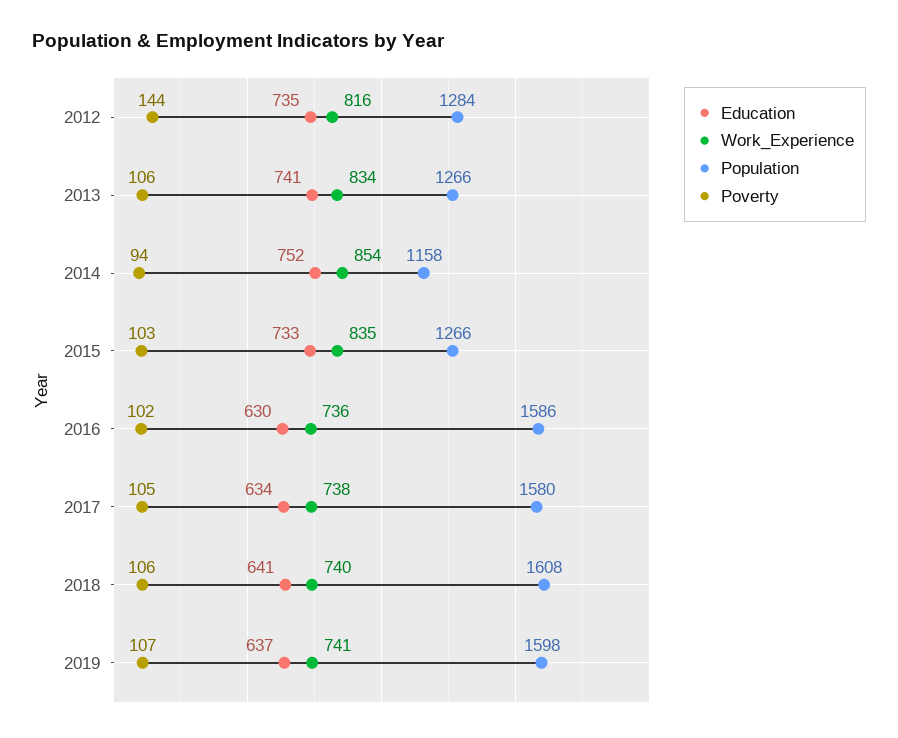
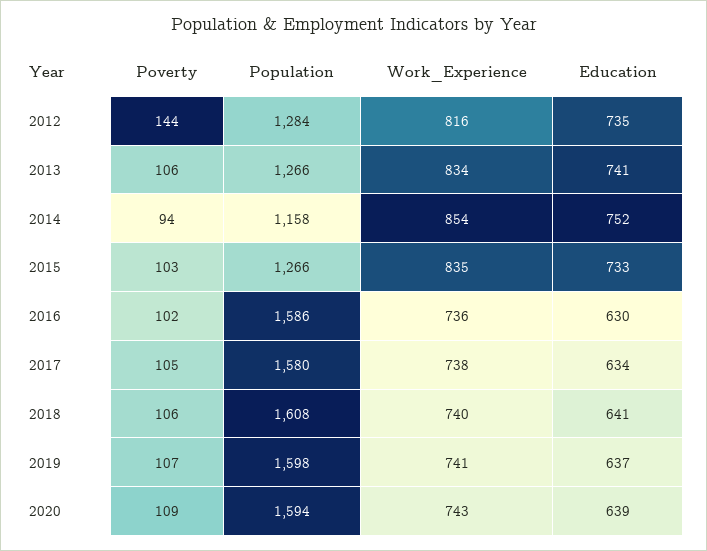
Poverty, 2020: none -> 109
Population, 2020: none -> 1594
Work_Experience, 2020: none -> 743
Education, 2020: none -> 639

